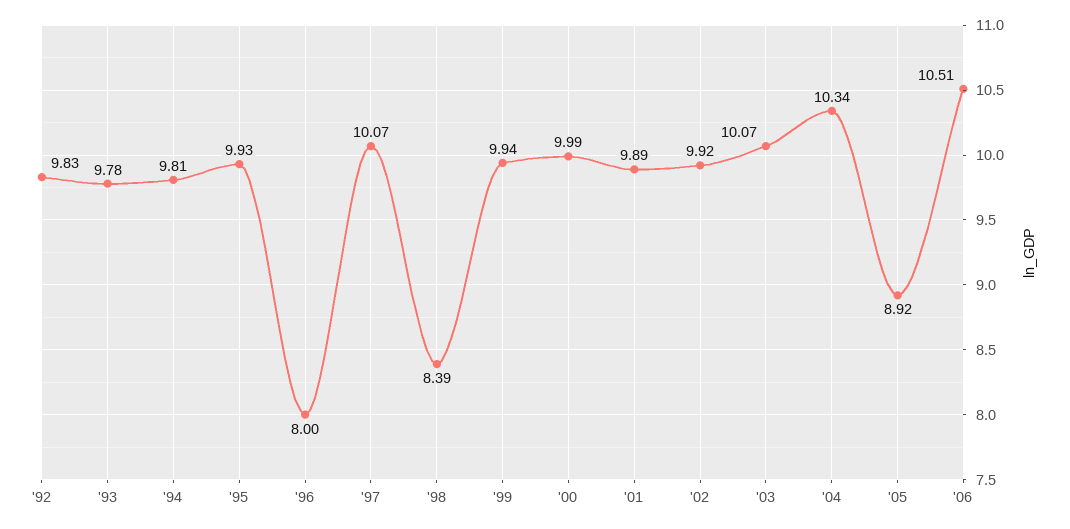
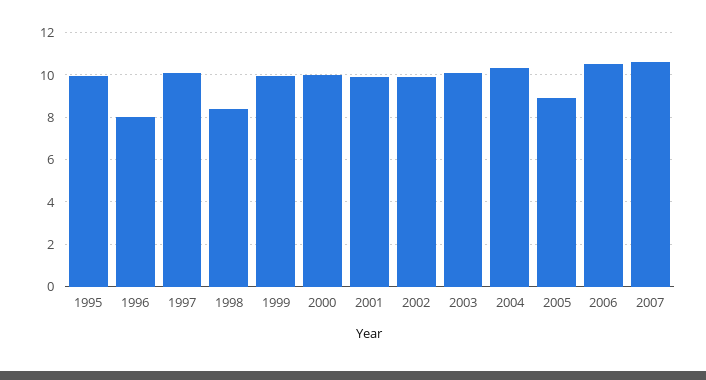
'92: 9.83 -> none
'93: 9.78 -> none
'94: 9.81 -> none
2007: none -> 10.5

